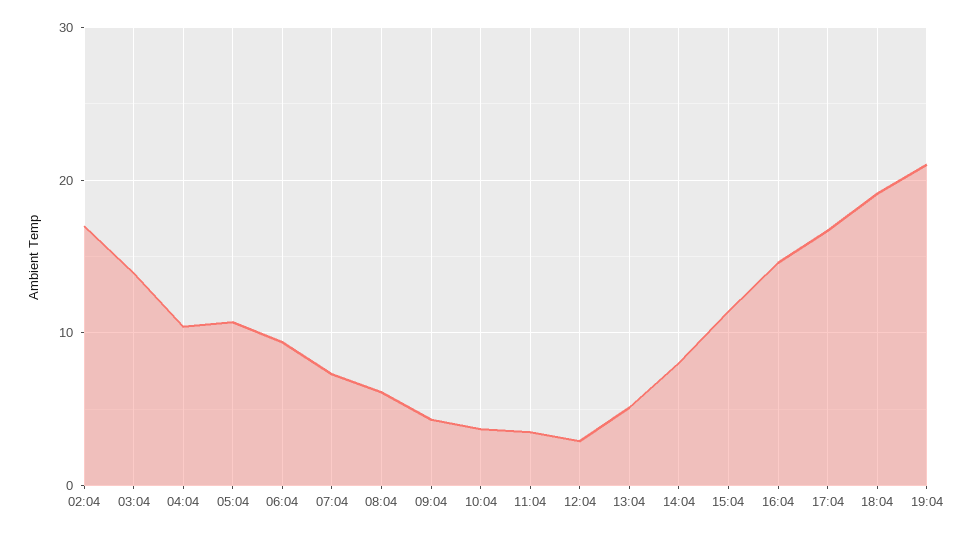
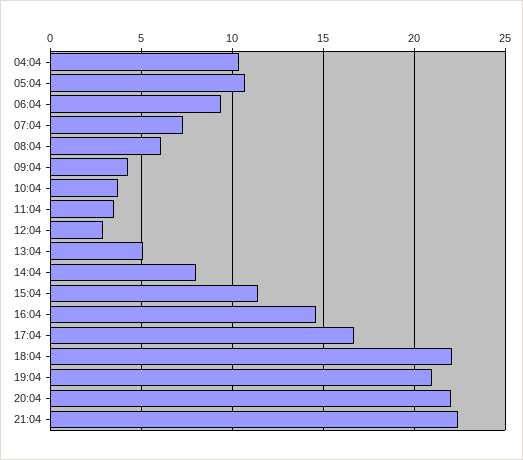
02:04: 17 -> none
03:04: 14 -> none
18:04: 19 -> 22
20:04: none -> 22
21:04: none -> 22.5

